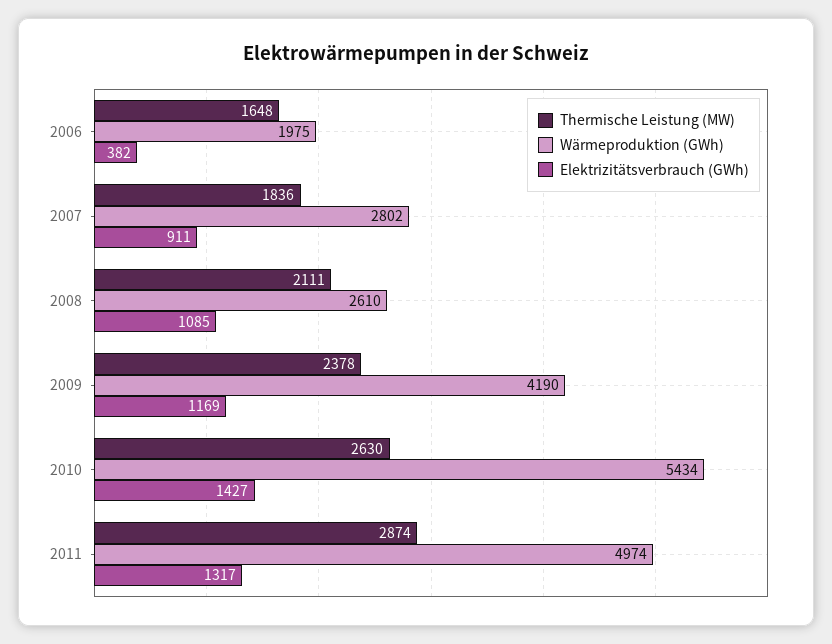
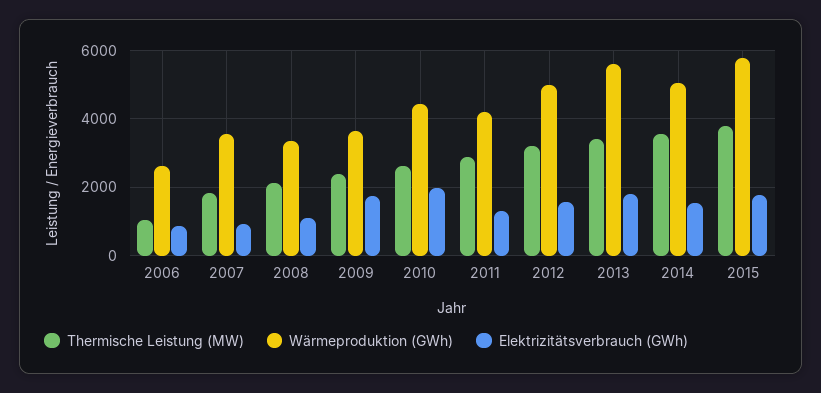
Thermische Leistung (MW), 2006: 1648 -> 1000
Wärmeproduktion (GWh), 2006: 1975 -> 2600
Elektrizitätsverbrauch (GWh), 2006: 382 -> 800
Wärmeproduktion (GWh), 2007: 2802 -> 3600
Wärmeproduktion (GWh), 2008: 2610 -> 3400
Wärmeproduktion (GWh), 2009: 4190 -> 3600
Elektrizitätsverbrauch (GWh), 2009: 1169 -> 1800
Wärmeproduktion (GWh), 2010: 5434 -> 4400
Elektrizitätsverbrauch (GWh), 2010: 1427 -> 2000
Wärmeproduktion (GWh), 2011: 4974 -> 4200
Thermische Leistung (MW), 2012: none -> 3200
Wärmeproduktion (GWh), 2012: none -> 5000
Elektrizitätsverbrauch (GWh), 2012: none -> 1600
Thermische Leistung (MW), 2013: none -> 3400
Wärmeproduktion (GWh), 2013: none -> 5600
Elektrizitätsverbrauch (GWh), 2013: none -> 1800
Thermische Leistung (MW), 2014: none -> 3600
Wärmeproduktion (GWh), 2014: none -> 5000
Elektrizitätsverbrauch (GWh), 2014: none -> 1600
Thermische Leistung (MW), 2015: none -> 3800
Wärmeproduktion (GWh), 2015: none -> 5800
Elektrizitätsverbrauch (GWh), 2015: none -> 1800

